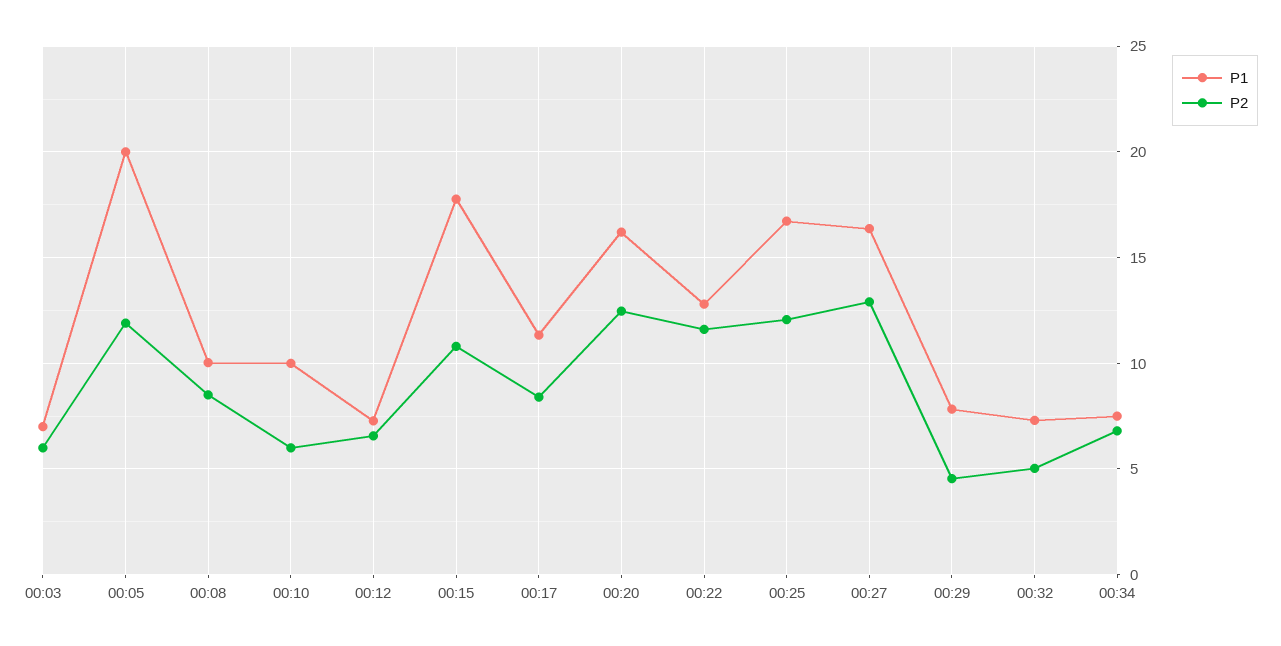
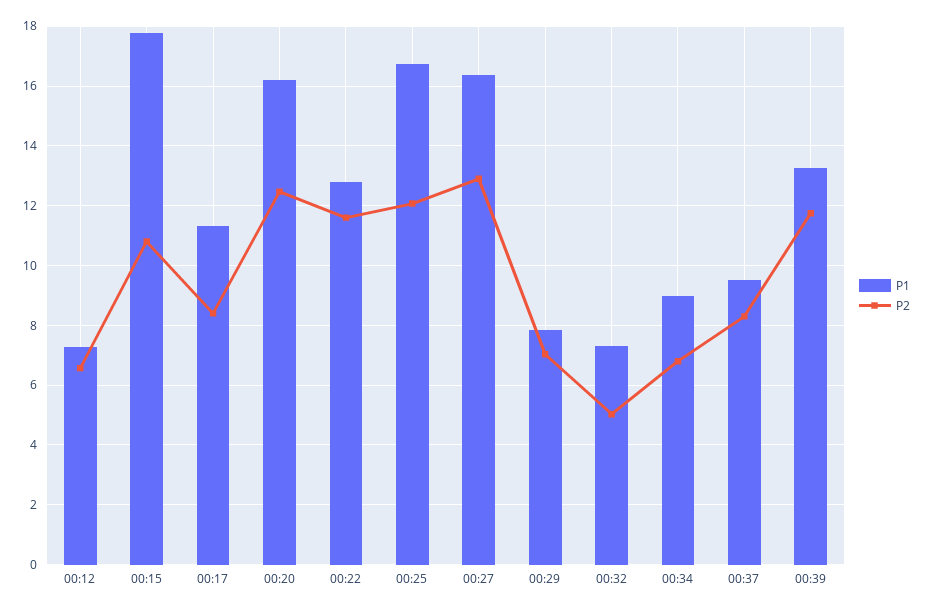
P1, 00:03: 7 -> none
P2, 00:03: 6 -> none
P1, 00:05: 20 -> none
P2, 00:05: 12 -> none
P1, 00:08: 10 -> none
P2, 00:08: 8.5 -> none
P1, 00:10: 10 -> none
P2, 00:10: 6 -> none
P2, 00:29: 4.5 -> 7
P1, 00:34: 7.5 -> 9
P1, 00:37: none -> 9.5
P2, 00:37: none -> 8.25
P1, 00:39: none -> 13.25
P2, 00:39: none -> 11.75

